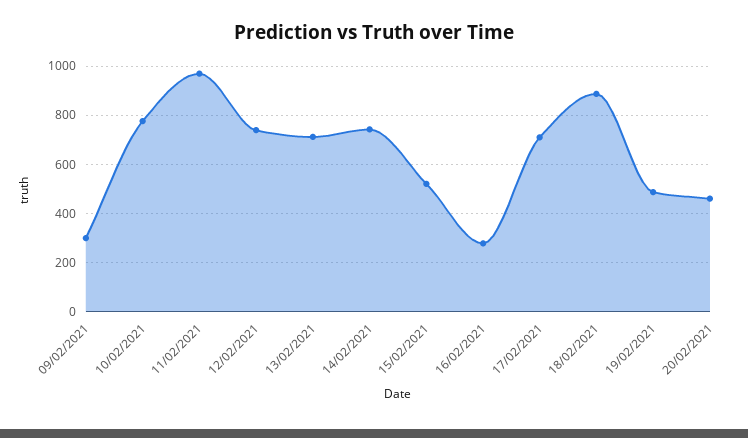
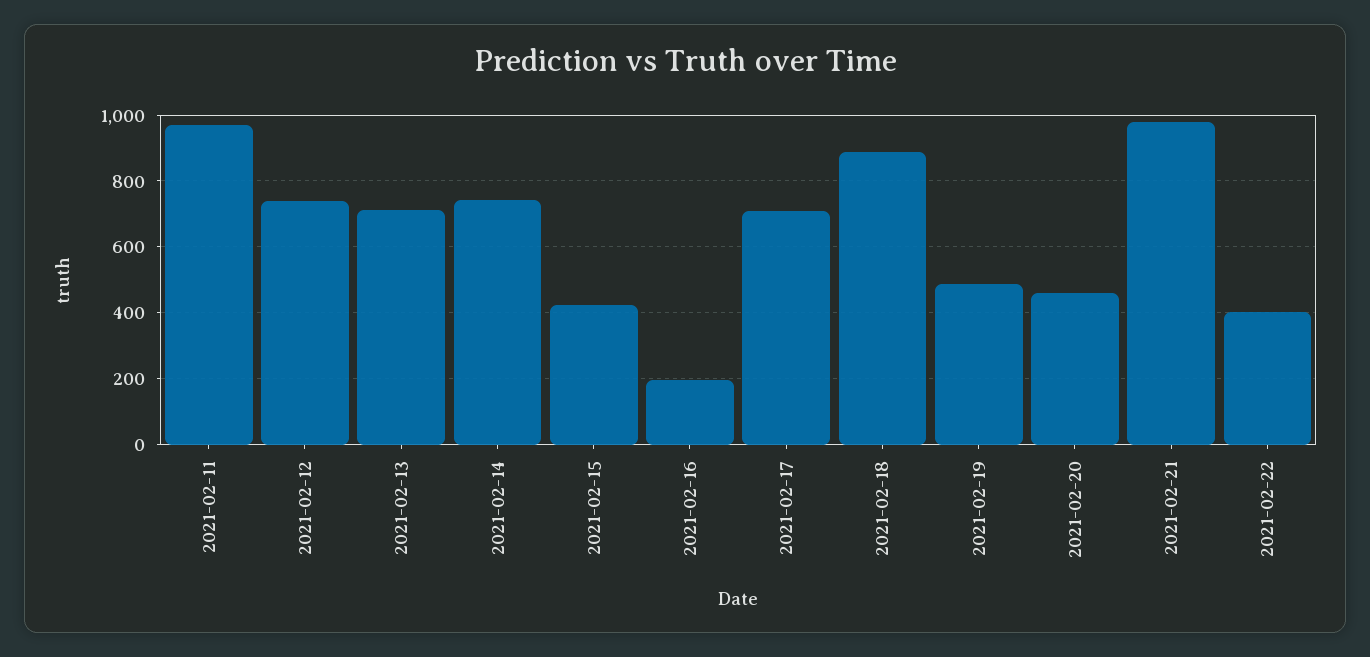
09/02/2021: 300 -> none
10/02/2021: 775 -> none
15/02/2021: 525 -> 420
16/02/2021: 275 -> 200
2021-02-21: none -> 980
2021-02-22: none -> 400

